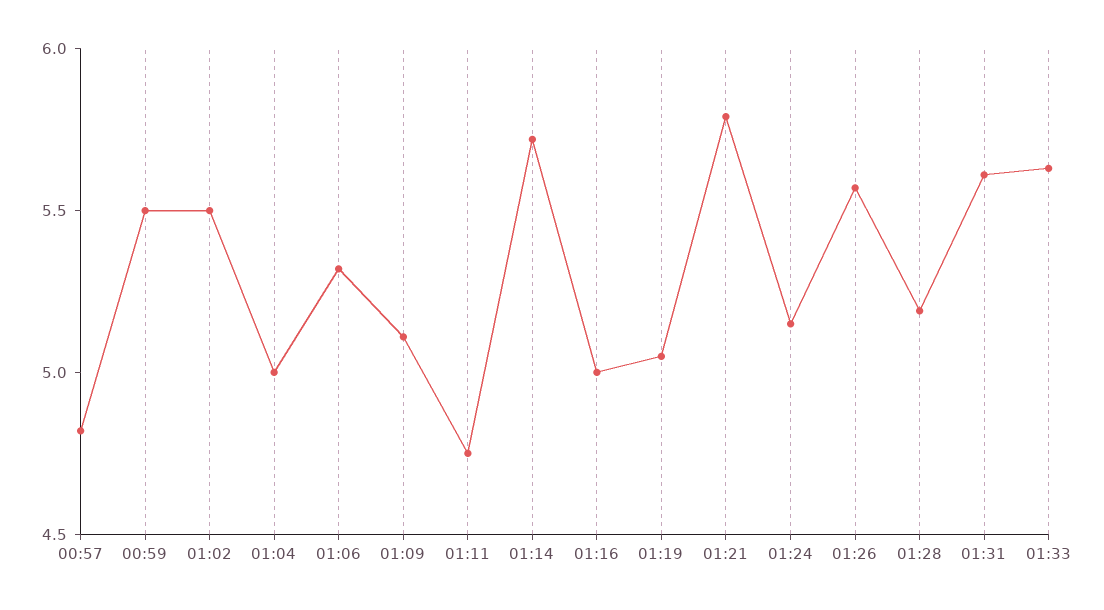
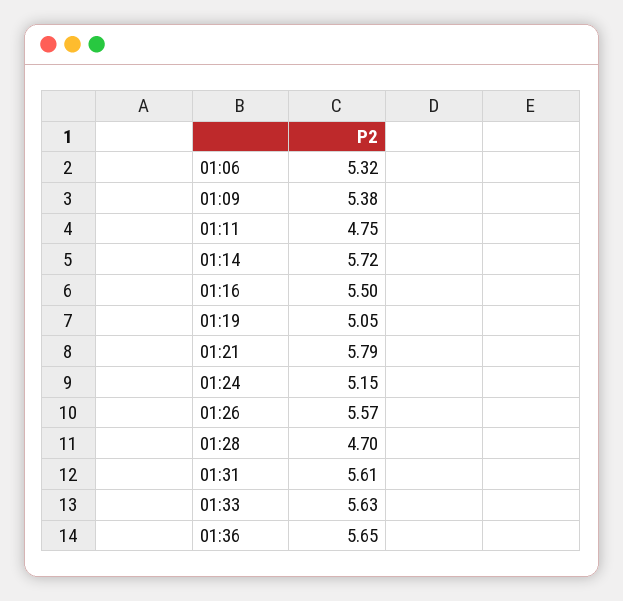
00:57: 4.8 -> none
00:59: 5.5 -> none
01:02: 5.5 -> none
01:04: 5 -> none
01:09: 5.1 -> 5.38
01:16: 5 -> 5.5
01:28: 5.2 -> 4.7
01:36: none -> 5.65

